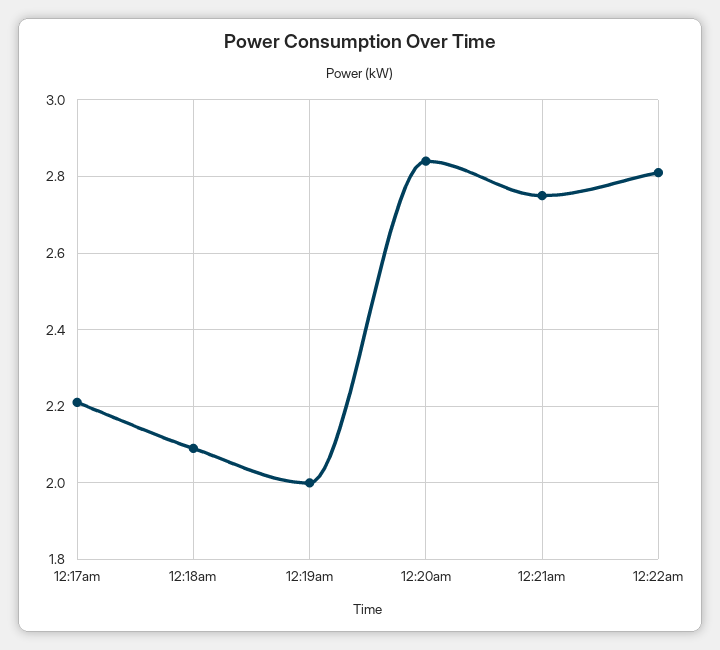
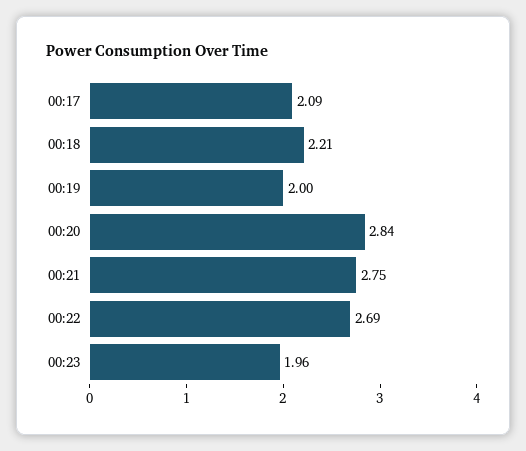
12:17am: 2.2 -> 2.09
12:18am: 2.1 -> 2.21
12:22am: 2.8 -> 2.69
00:23: none -> 1.96

